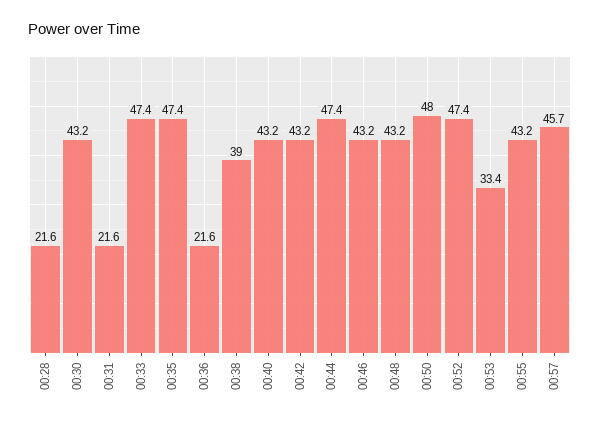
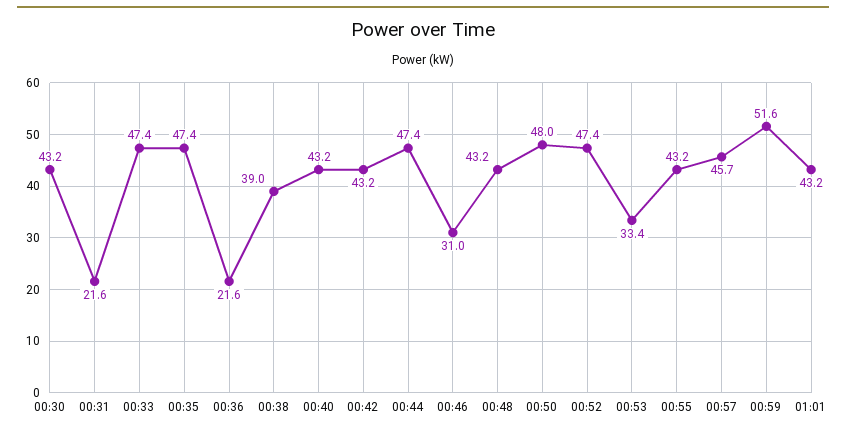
00:28: 21.6 -> none
00:46: 43.2 -> 31
00:59: none -> 51.6
01:01: none -> 43.2

